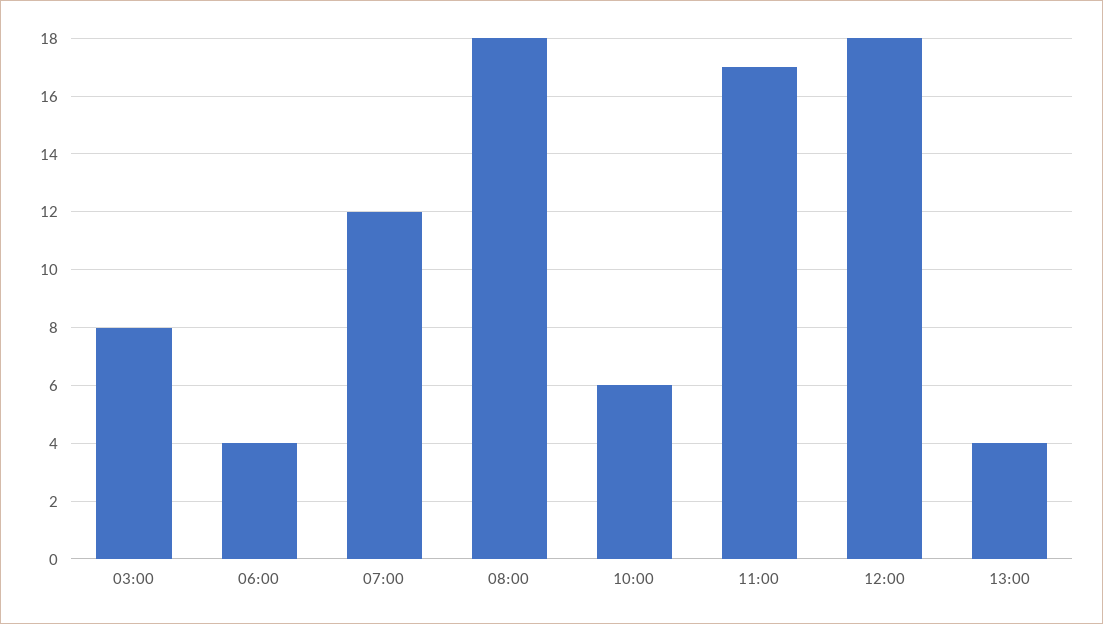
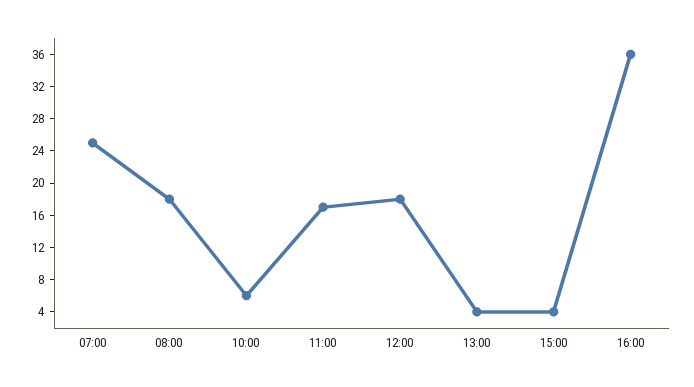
03:00: 8 -> none
06:00: 4 -> none
07:00: 12 -> 25
15:00: none -> 4
16:00: none -> 36

